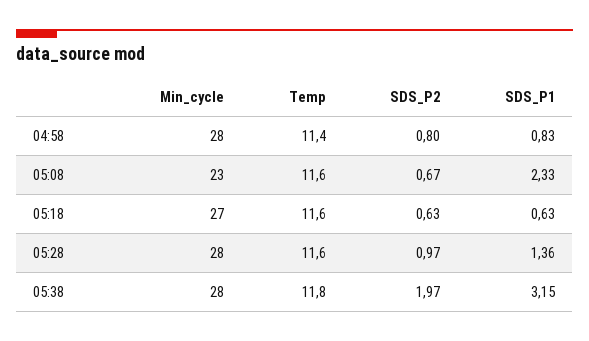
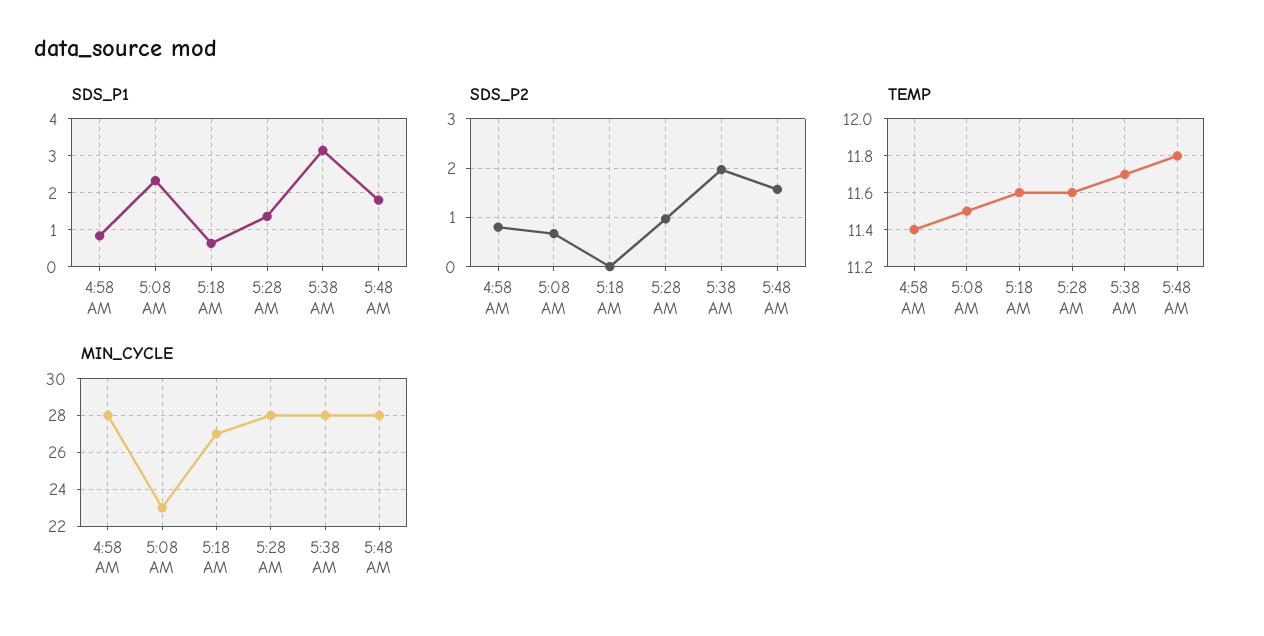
Temp, 05:08: 11.6 -> 11.5
SDS_P2, 05:18: 0.63 -> 0
Temp, 05:38: 11.8 -> 11.7
SDS_P1, 5:48 AM: none -> 1.8
SDS_P2, 5:48 AM: none -> 1.6
Temp, 5:48 AM: none -> 11.8
Min_cycle, 5:48 AM: none -> 28

